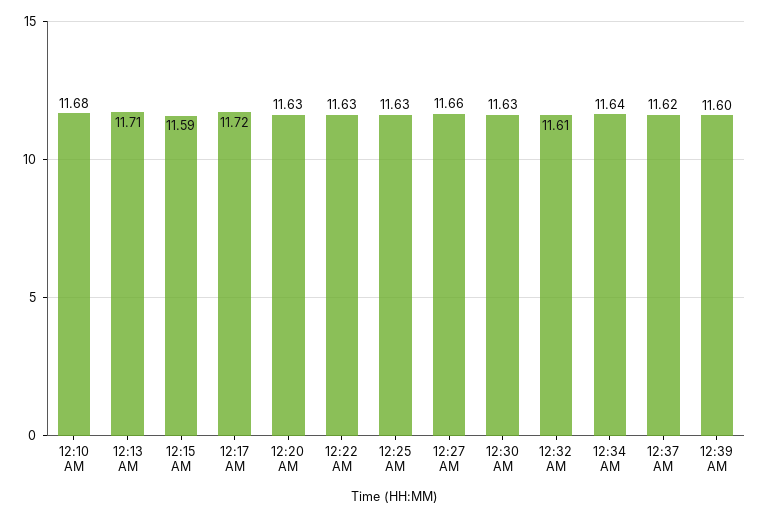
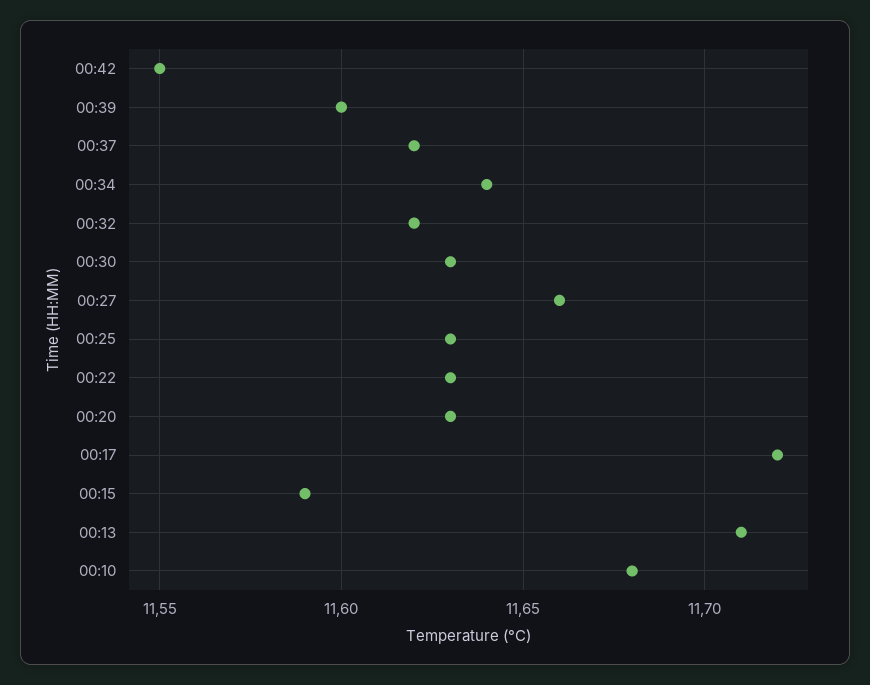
12:32 AM: 11.61 -> 11.62
00:42: none -> 11.55

